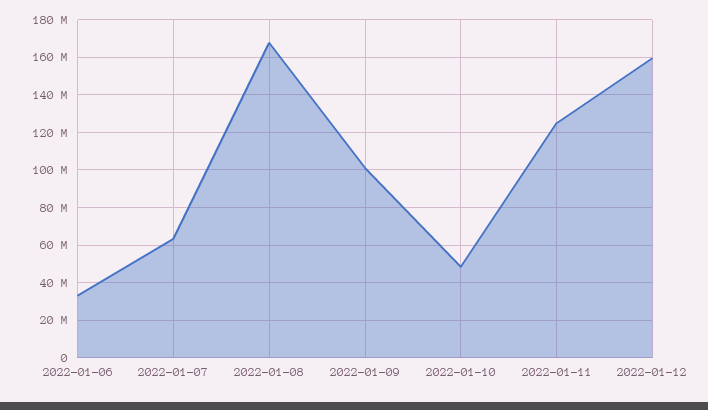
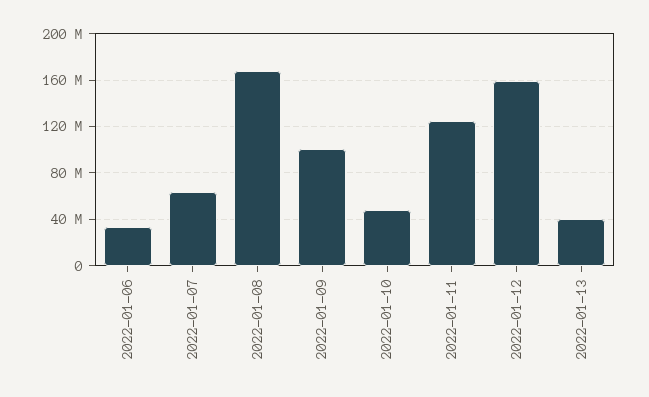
2022-01-13: none -> 40000000

